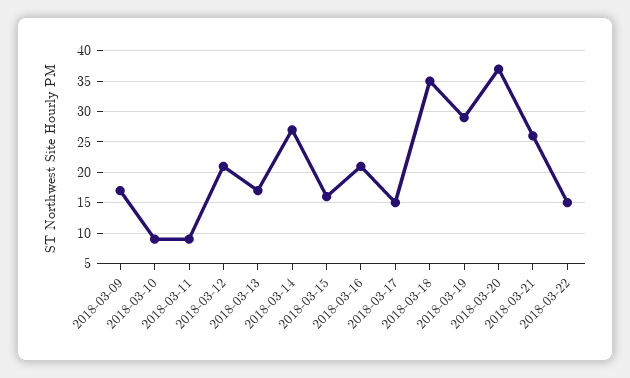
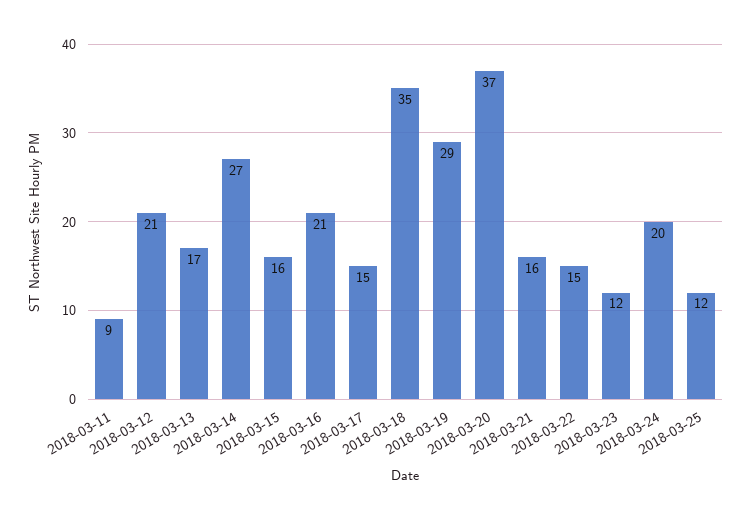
2018-03-09: 17 -> none
2018-03-10: 9 -> none
2018-03-21: 26 -> 16
2018-03-23: none -> 12
2018-03-24: none -> 20
2018-03-25: none -> 12

